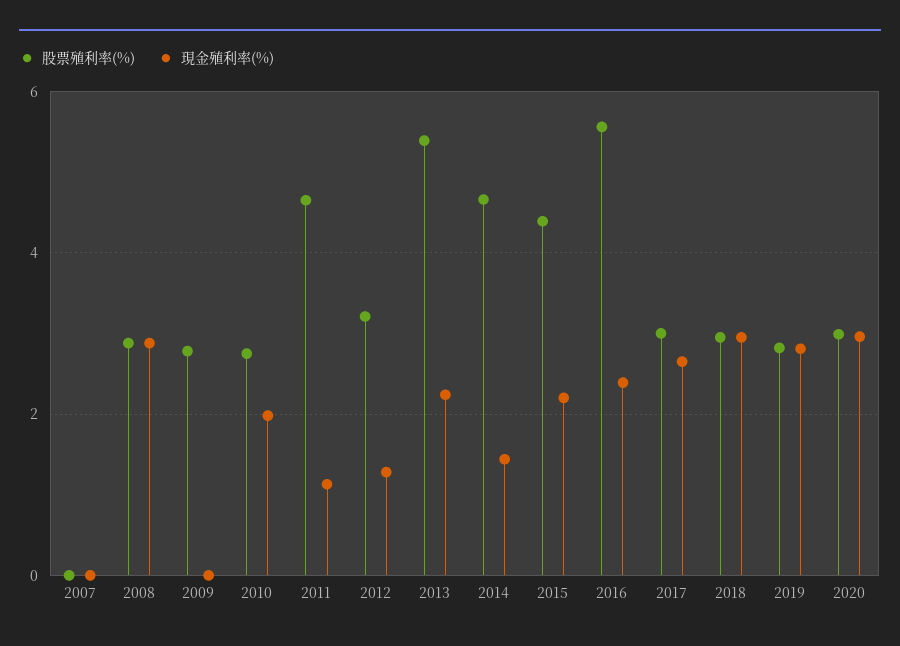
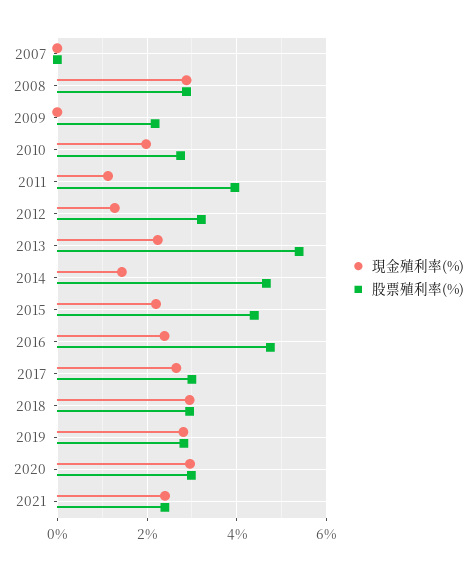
股票殖利率(%), 2009: 2.8 -> 2.2
股票殖利率(%), 2011: 4.6 -> 4
股票殖利率(%), 2016: 5.6 -> 4.8
現金殖利率(%), 2021: none -> 2.4
股票殖利率(%), 2021: none -> 2.4

